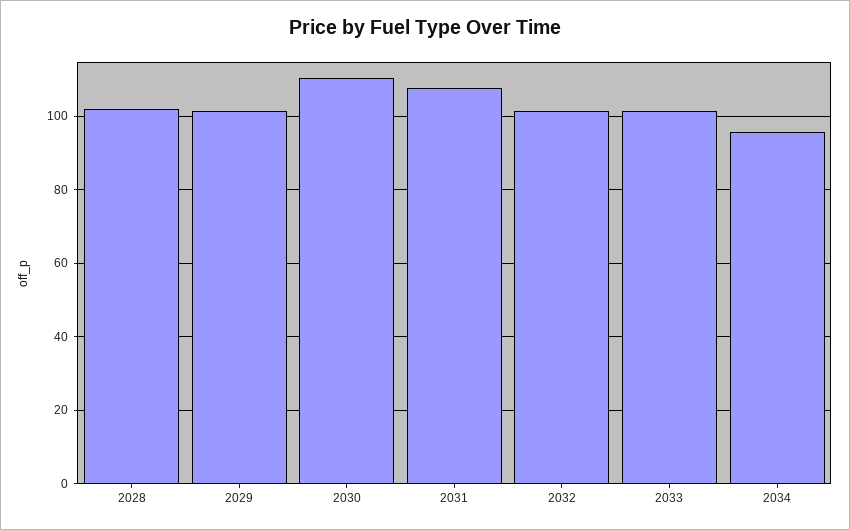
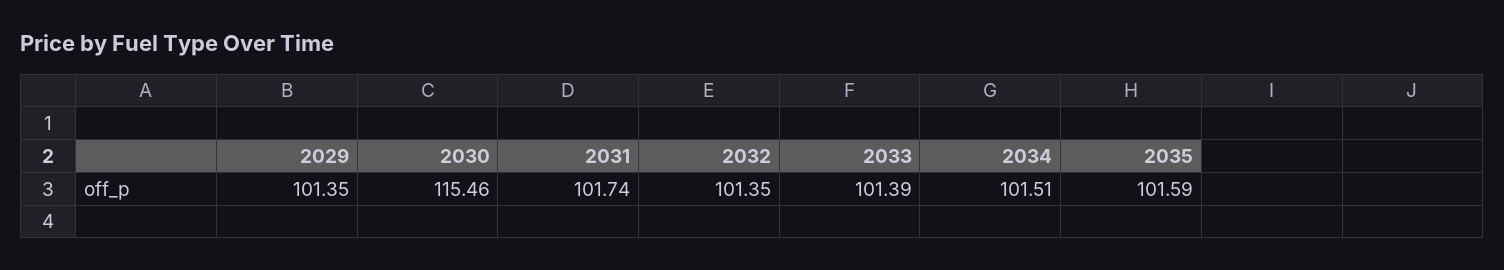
2028: 102 -> none
2030: 110 -> 115.46
2031: 108 -> 101.74
2034: 96 -> 101.51
2035: none -> 101.59

